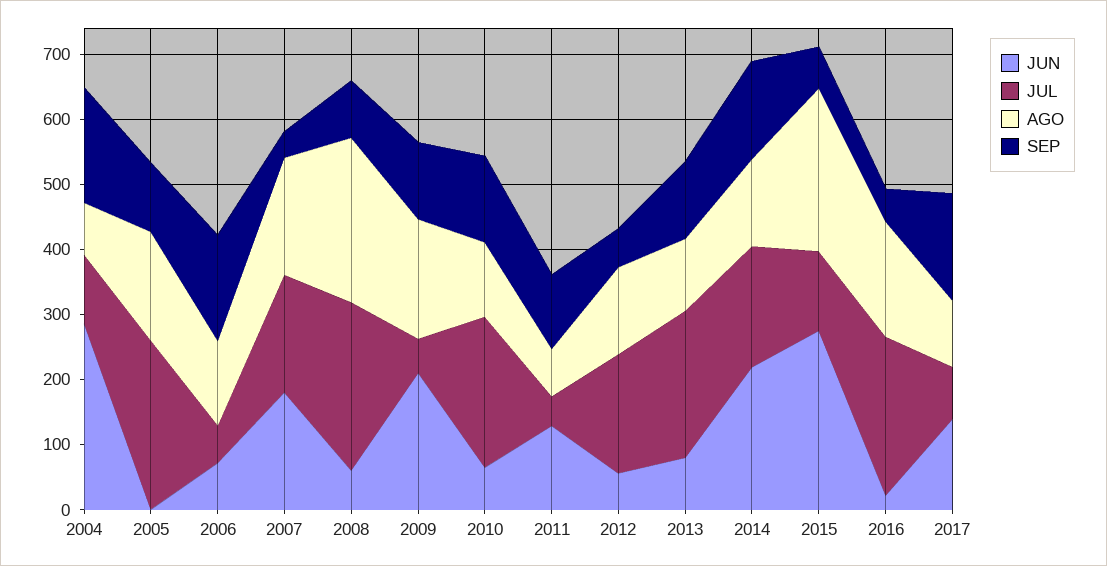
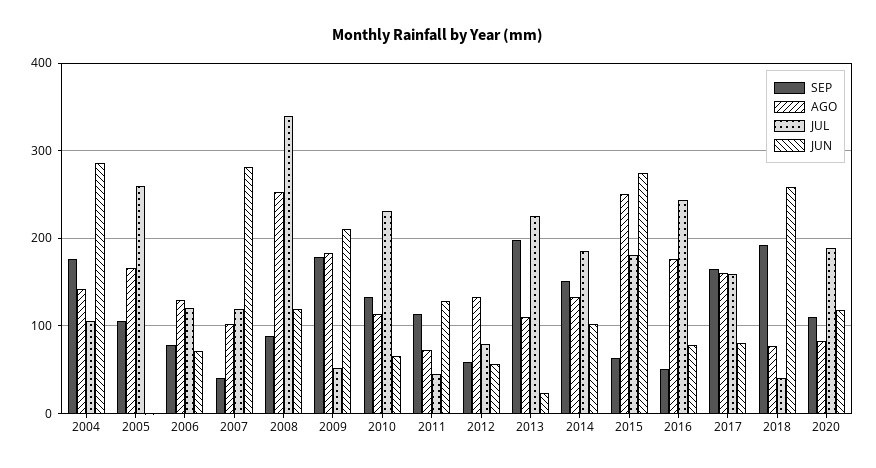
AGO, 2004: 80 -> 140
JUL, 2006: 60 -> 120
SEP, 2006: 160 -> 80
JUN, 2007: 180 -> 280
JUL, 2007: 180 -> 120
AGO, 2007: 180 -> 100
JUN, 2008: 60 -> 120
JUL, 2008: 260 -> 340
SEP, 2009: 120 -> 180
JUL, 2012: 180 -> 80
JUN, 2013: 80 -> 20
SEP, 2013: 120 -> 200
JUN, 2014: 220 -> 100
JUL, 2015: 120 -> 180
JUN, 2016: 20 -> 80
JUN, 2017: 140 -> 80
JUL, 2017: 80 -> 160
AGO, 2017: 100 -> 160
SEP, 2018: none -> 190
AGO, 2018: none -> 80
JUL, 2018: none -> 40
JUN, 2018: none -> 260
SEP, 2020: none -> 110
AGO, 2020: none -> 80
JUL, 2020: none -> 190
JUN, 2020: none -> 120

